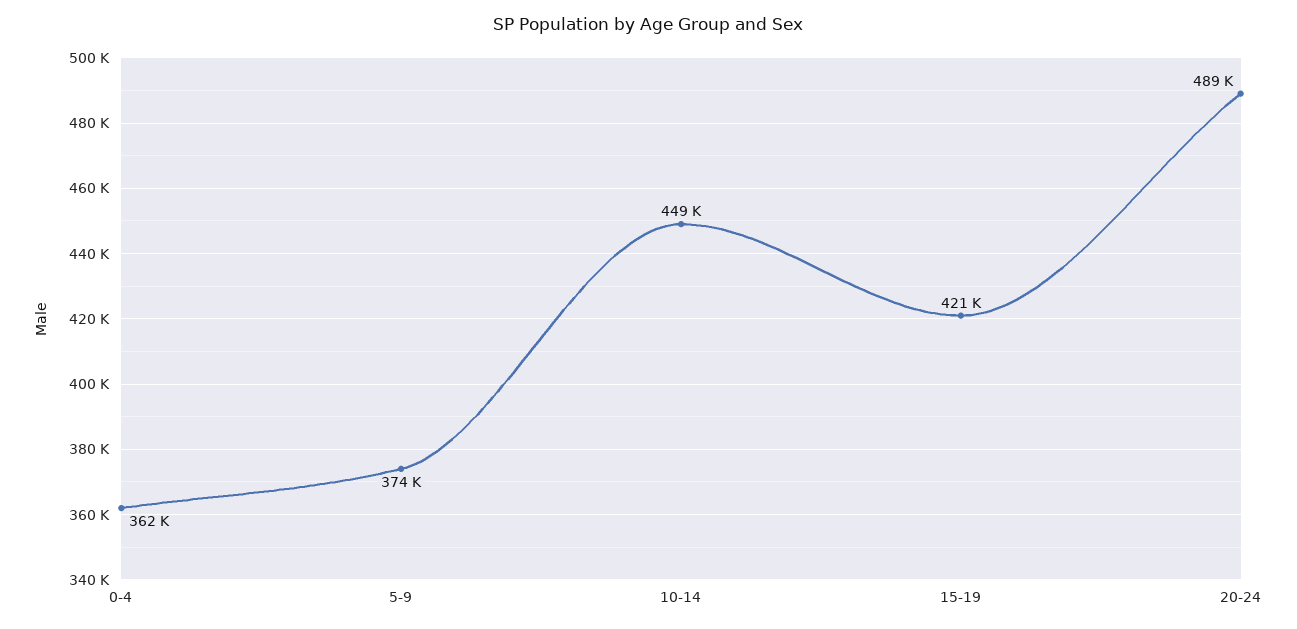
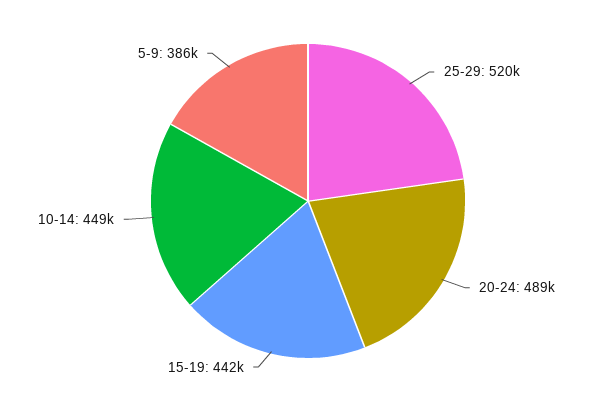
0-4: 362000 -> none
5-9: 374000 -> 386000
15-19: 421000 -> 442000
25-29: none -> 520000

